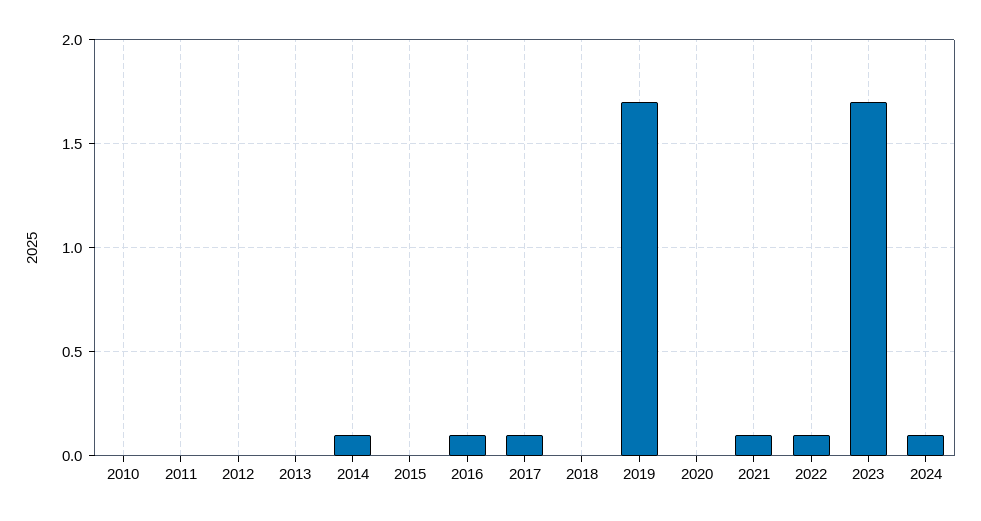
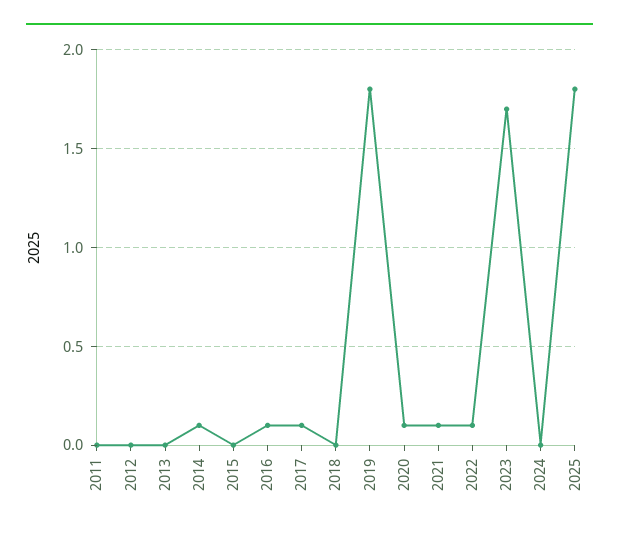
2010: 0 -> none
2019: 1.7 -> 1.8
2020: 0 -> 0.1
2024: 0.1 -> 0
2025: none -> 1.8

